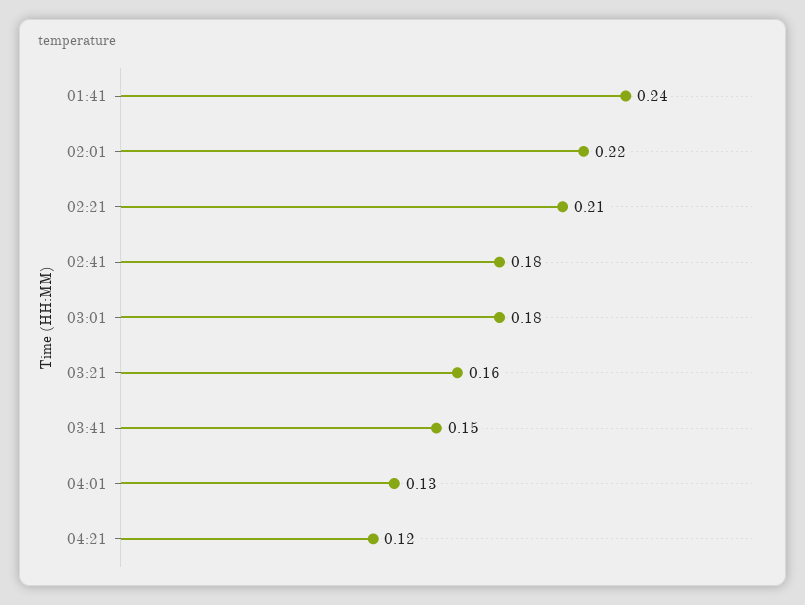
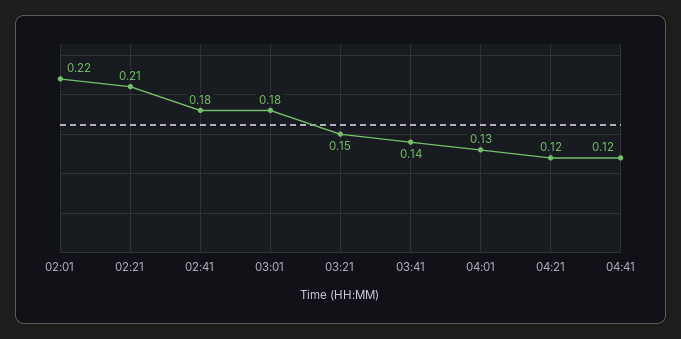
01:41: 0.24 -> none
03:21: 0.16 -> 0.15
03:41: 0.15 -> 0.14
04:41: none -> 0.12

